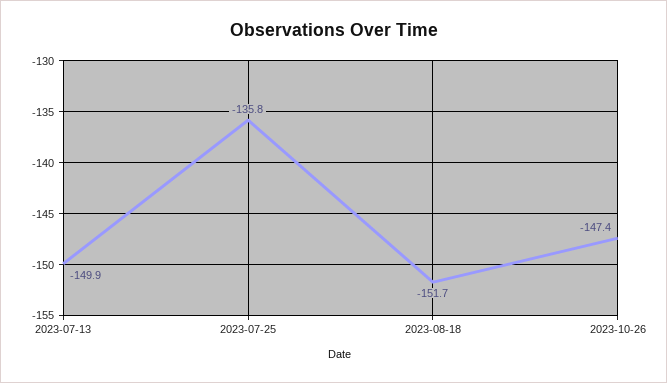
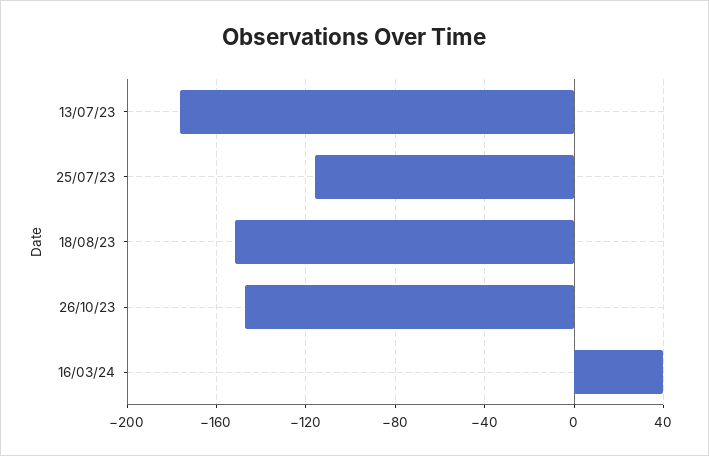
2023-07-13: -149.9 -> -175
2023-07-25: -135.8 -> -115
16/03/24: none -> 40

